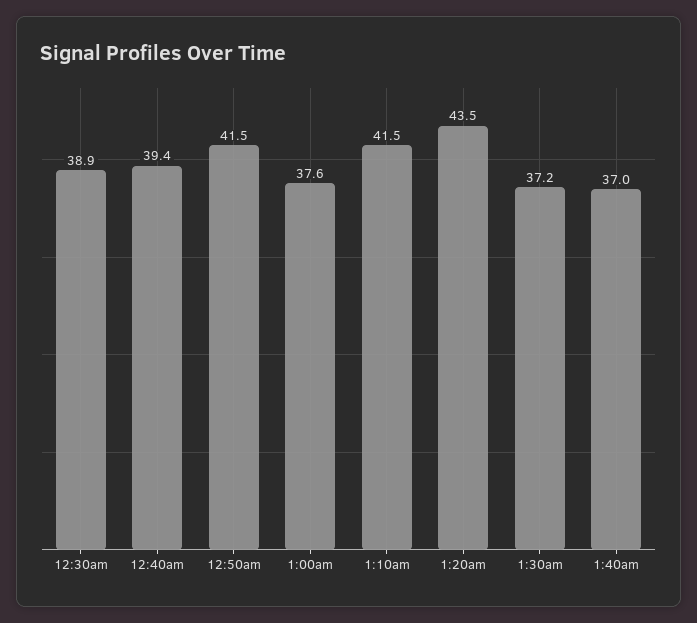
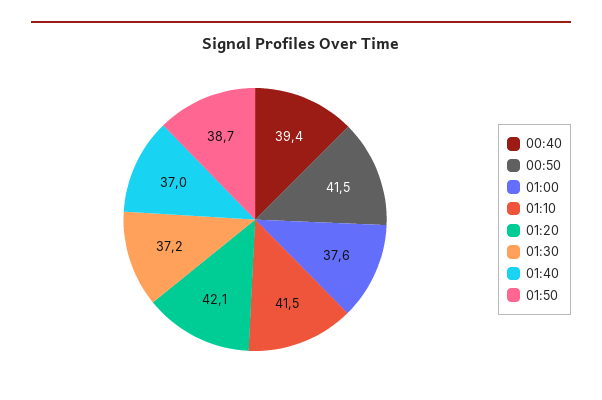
12:30am: 38.9 -> none
1:20am: 43.5 -> 42.1
01:50: none -> 38.7

